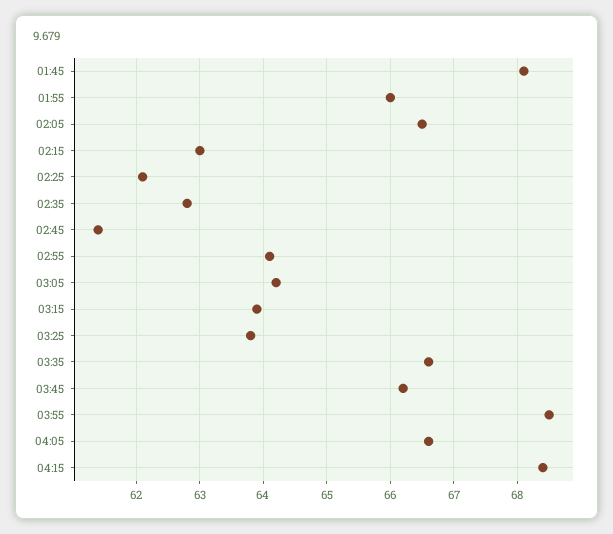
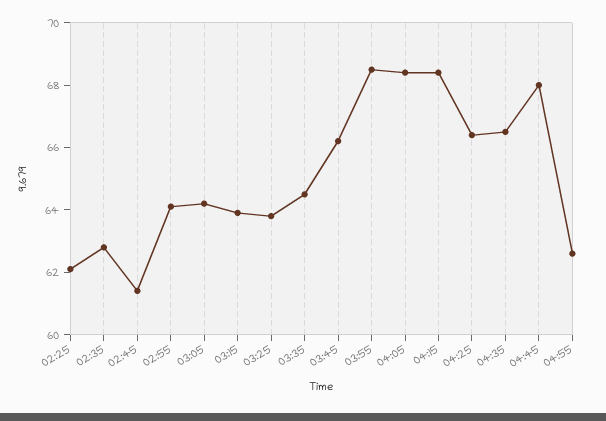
01:45: 68.1 -> none
01:55: 66 -> none
02:05: 66.5 -> none
02:15: 63 -> none
03:35: 66.6 -> 64.5
04:05: 66.6 -> 68.5
04:25: none -> 66.5
04:35: none -> 66.5
04:45: none -> 68
04:55: none -> 62.5

